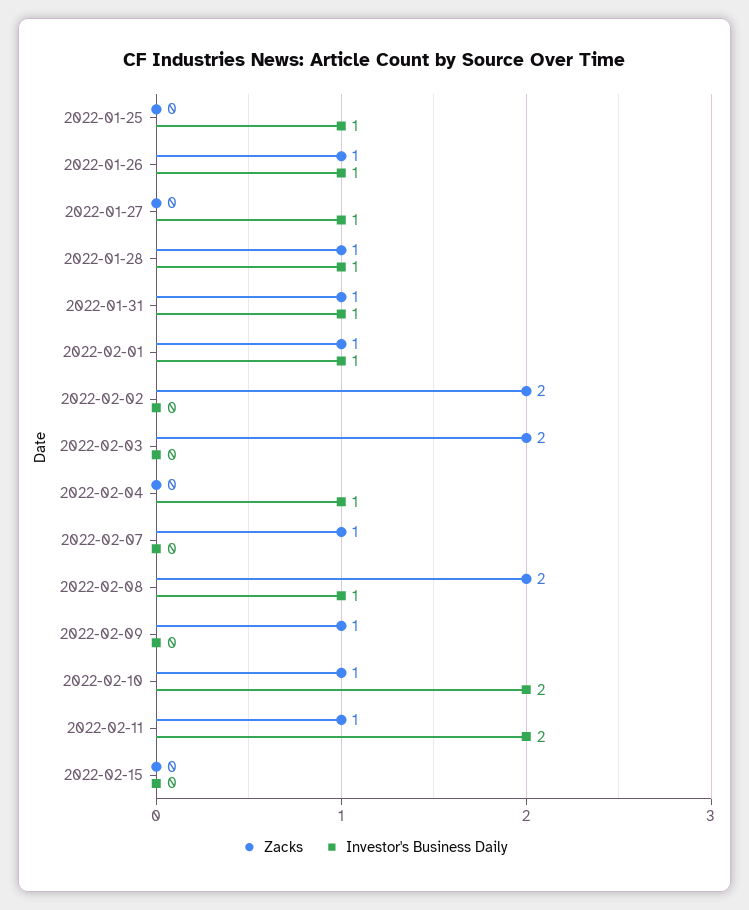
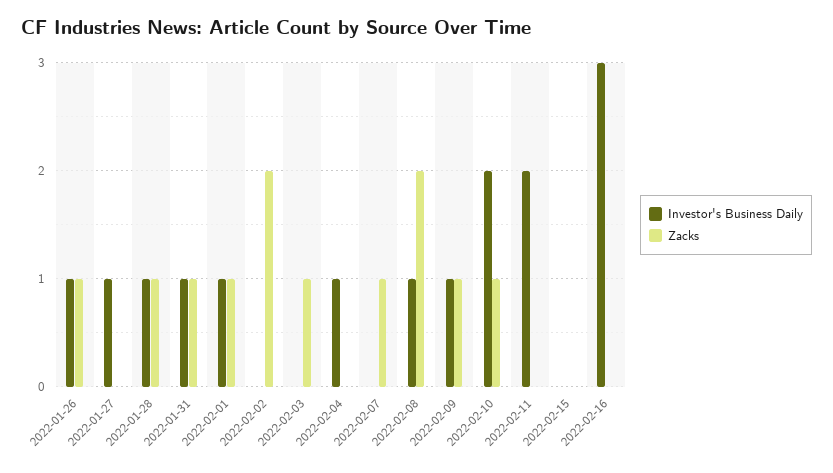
Zacks, 2022-01-25: 0 -> none
Investor's Business Daily, 2022-01-25: 1 -> none
Zacks, 2022-02-03: 2 -> 1
Investor's Business Daily, 2022-02-09: 0 -> 1
Zacks, 2022-02-11: 1 -> 0
Investor's Business Daily, 2022-02-16: none -> 3
Zacks, 2022-02-16: none -> 0

